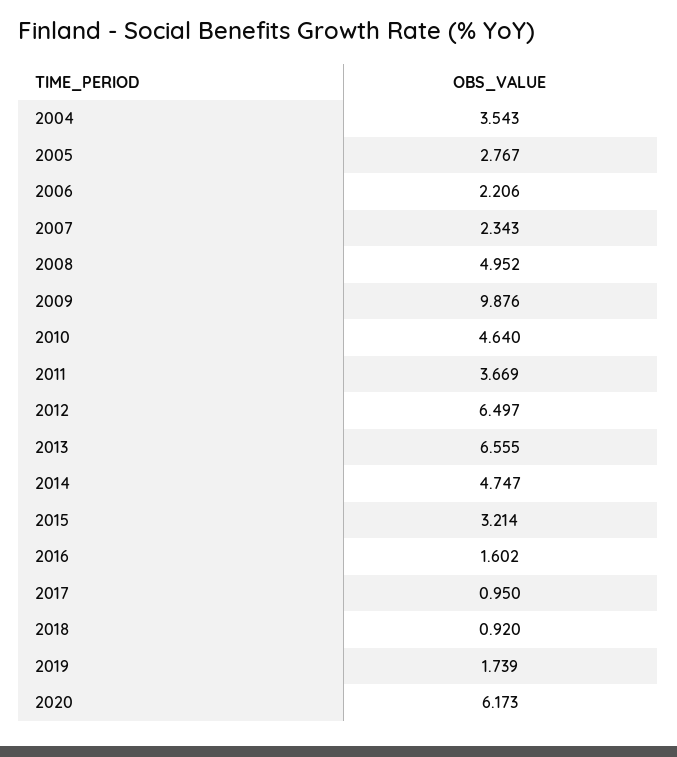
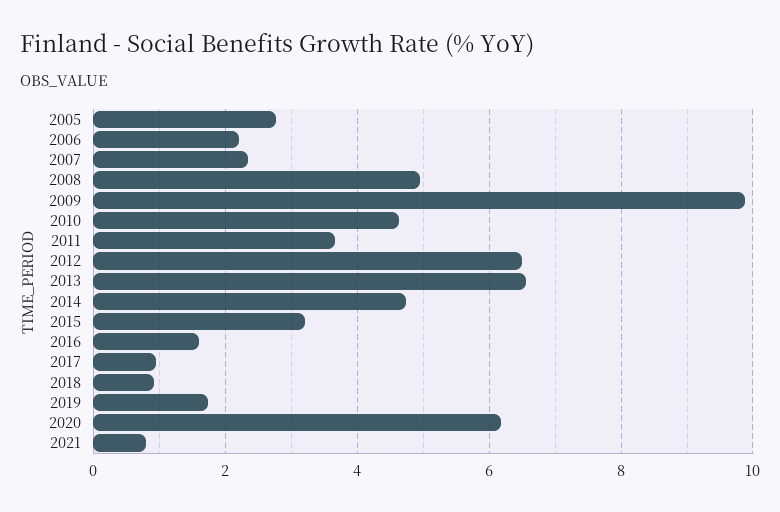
2004: 3.543 -> none
2021: none -> 0.8

